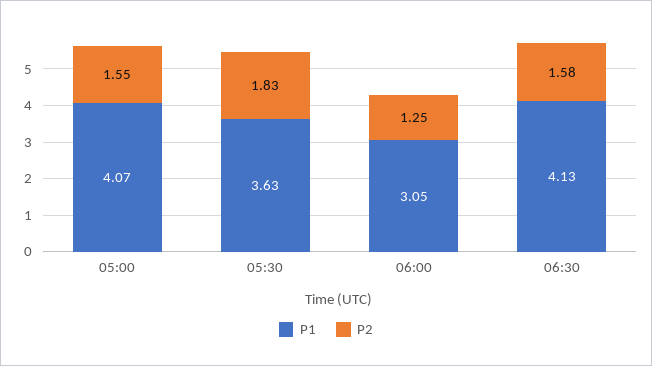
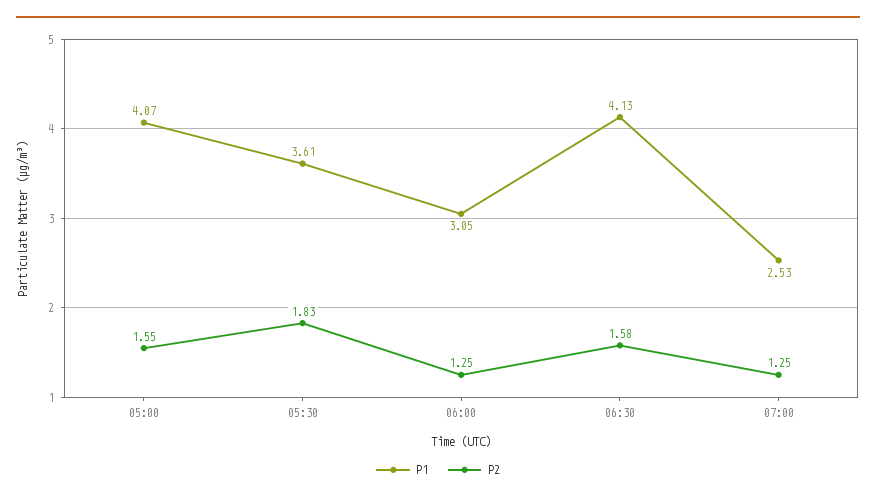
P1, 05:30: 3.63 -> 3.61
P1, 07:00: none -> 2.53
P2, 07:00: none -> 1.25

